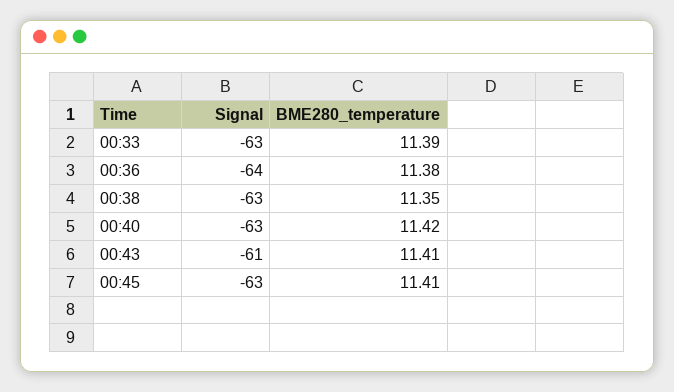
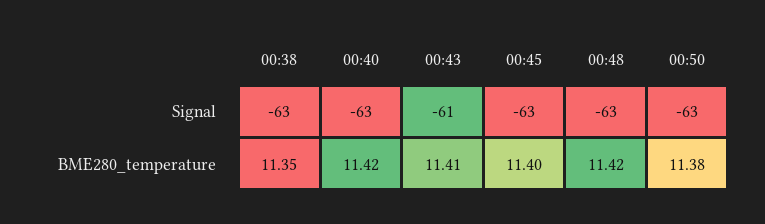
Signal, 00:33: -63 -> none
BME280_temperature, 00:33: 11.39 -> none
Signal, 00:36: -64 -> none
BME280_temperature, 00:36: 11.38 -> none
BME280_temperature, 00:45: 11.41 -> 11.4
Signal, 00:48: none -> -63
Signal, 00:50: none -> -63
BME280_temperature, 00:48: none -> 11.42
BME280_temperature, 00:50: none -> 11.38

